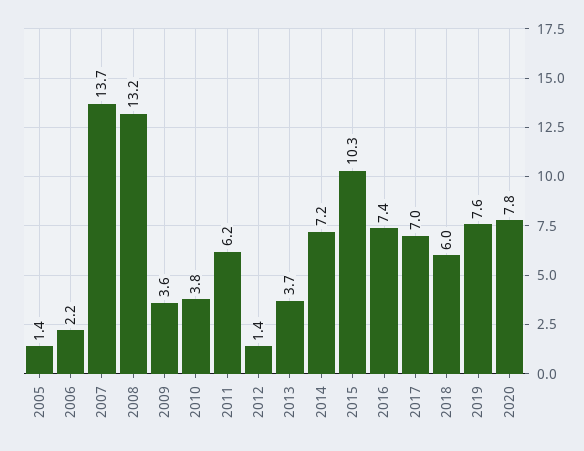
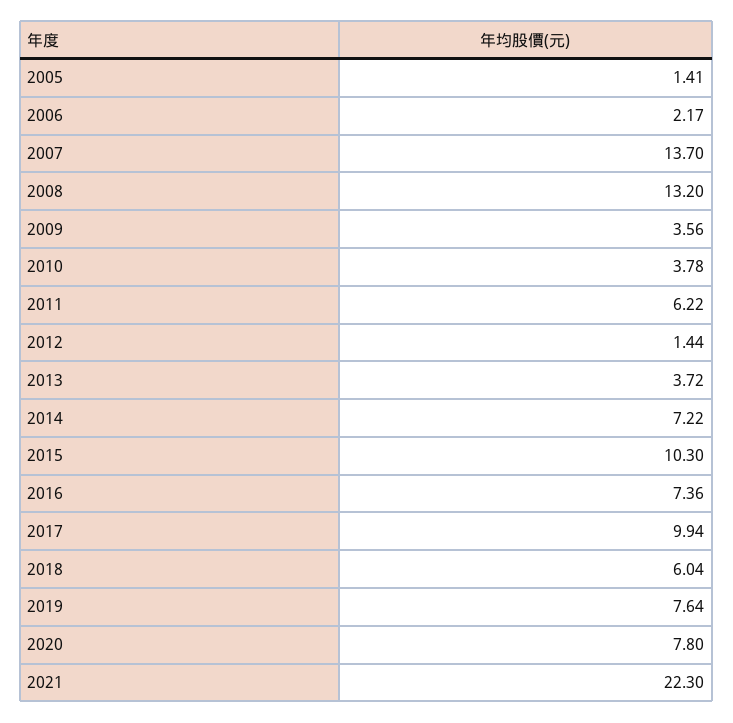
2017: 7 -> 9.94
2021: none -> 22.3

